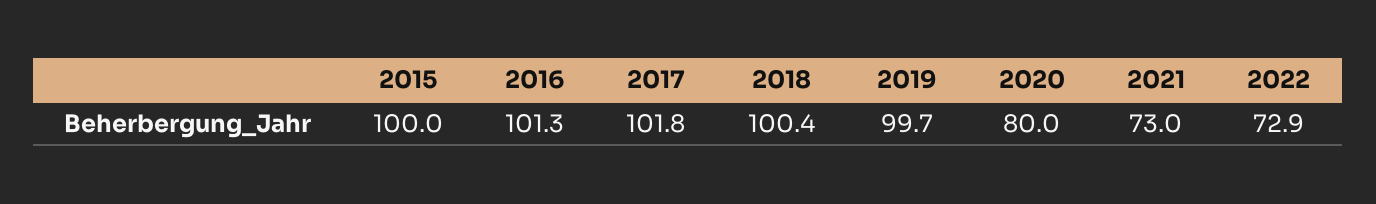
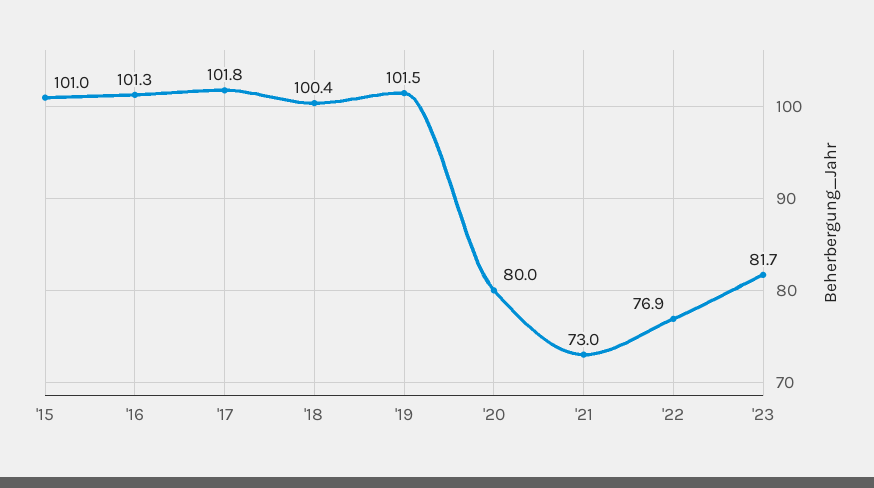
2015: 100 -> 101
2019: 99.7 -> 101.5
2022: 72.9 -> 76.9
'23: none -> 81.7

